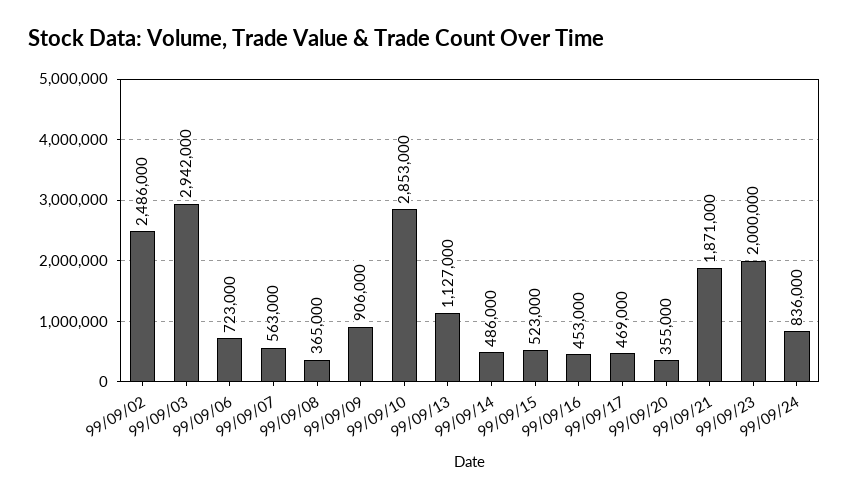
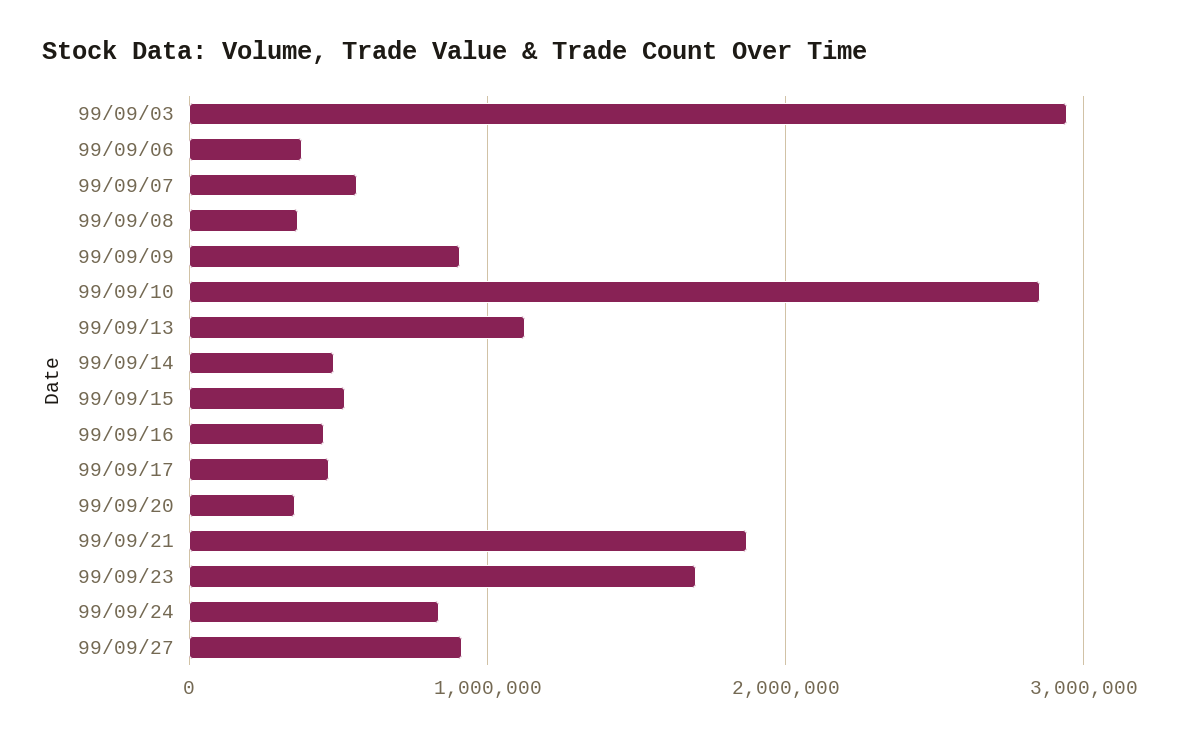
99/09/02: 2486000 -> none
99/09/06: 723000 -> 400000
99/09/23: 2000000 -> 1700000
99/09/27: none -> 900000

